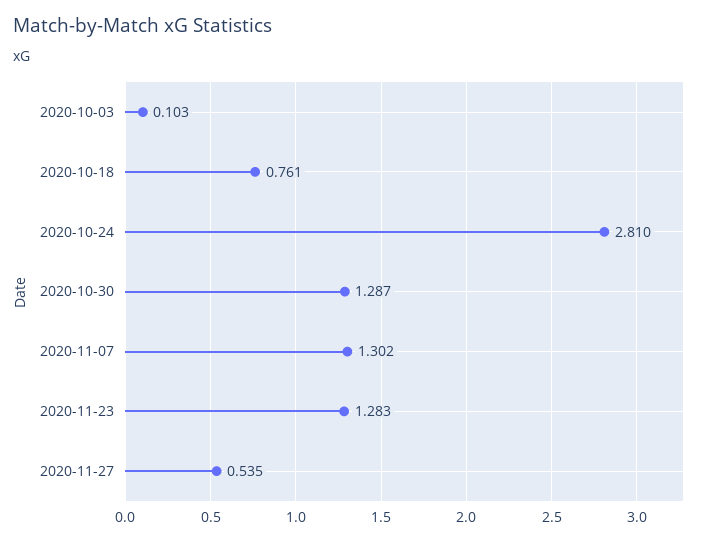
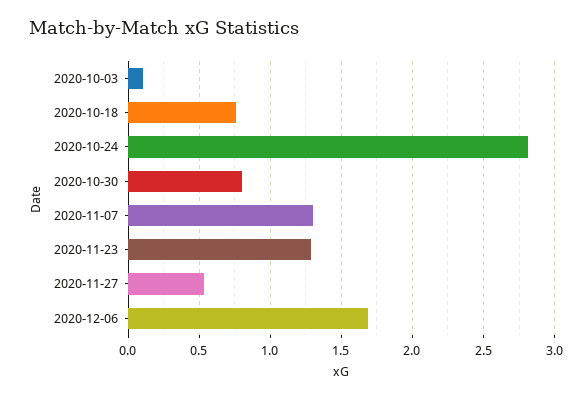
2020-10-30: 1.287 -> 0.8
2020-12-06: none -> 1.7

